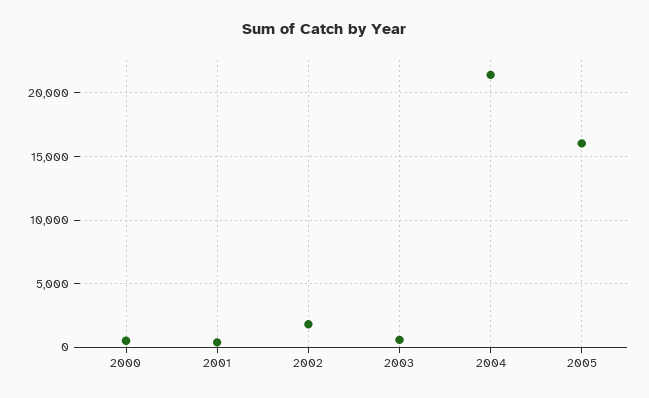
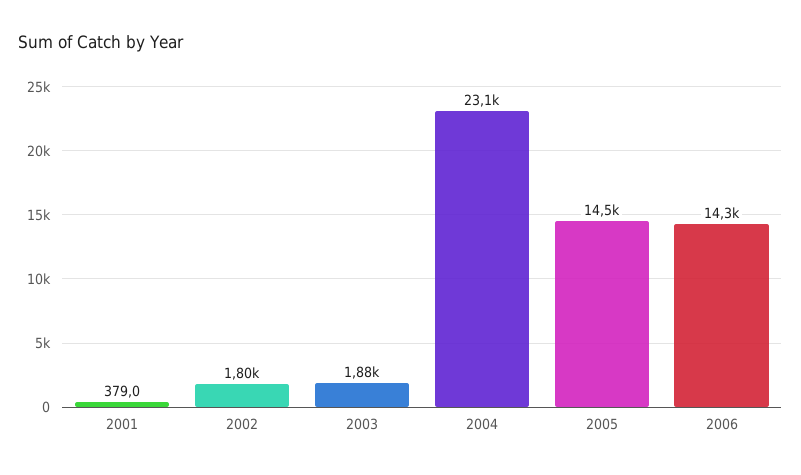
2000: 500 -> none
2003: 500 -> 1880
2004: 21500 -> 23100
2005: 16000 -> 14500
2006: none -> 14300

